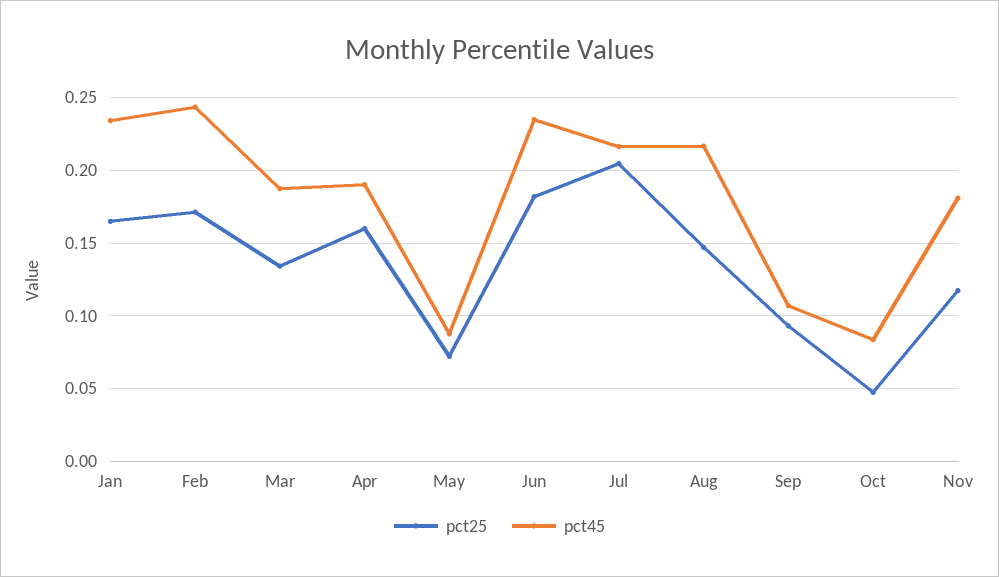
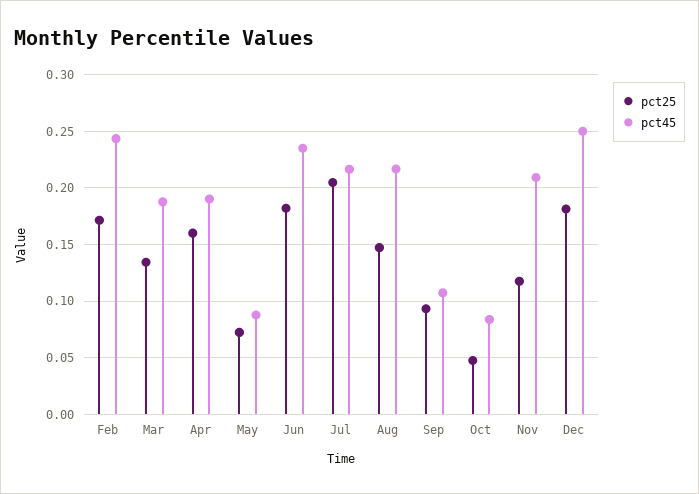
pct25, Jan: 0.165 -> none
pct45, Jan: 0.235 -> none
pct45, Nov: 0.18 -> 0.21
pct25, Dec: none -> 0.18
pct45, Dec: none -> 0.25

